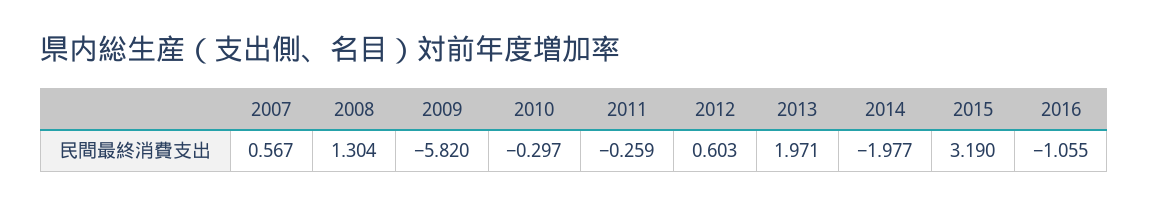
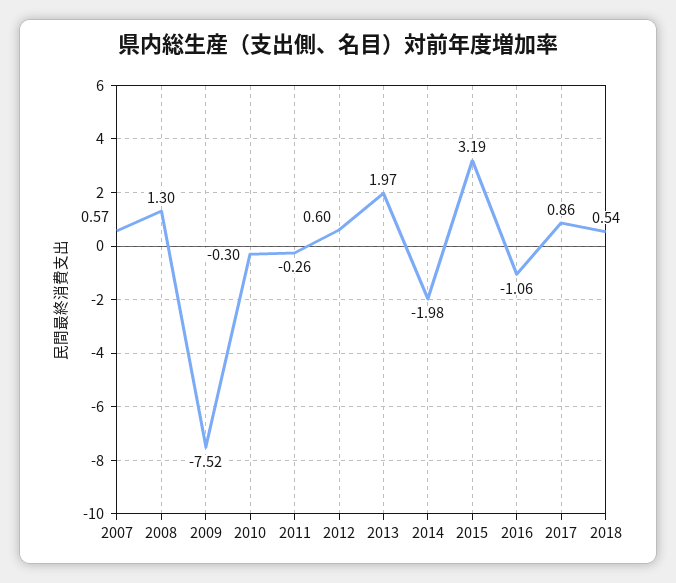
2009: -5.82 -> -7.52
2017: none -> 0.86
2018: none -> 0.54

